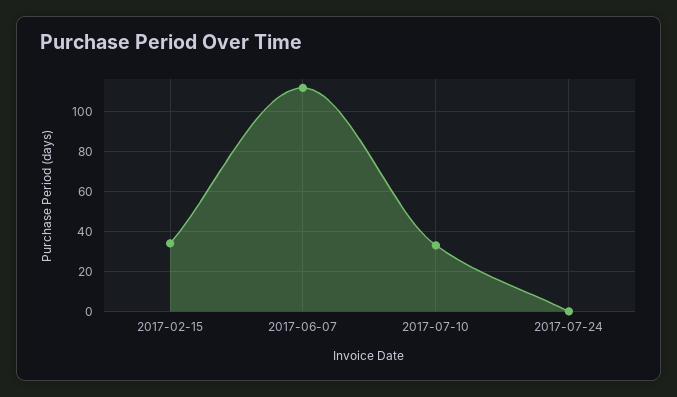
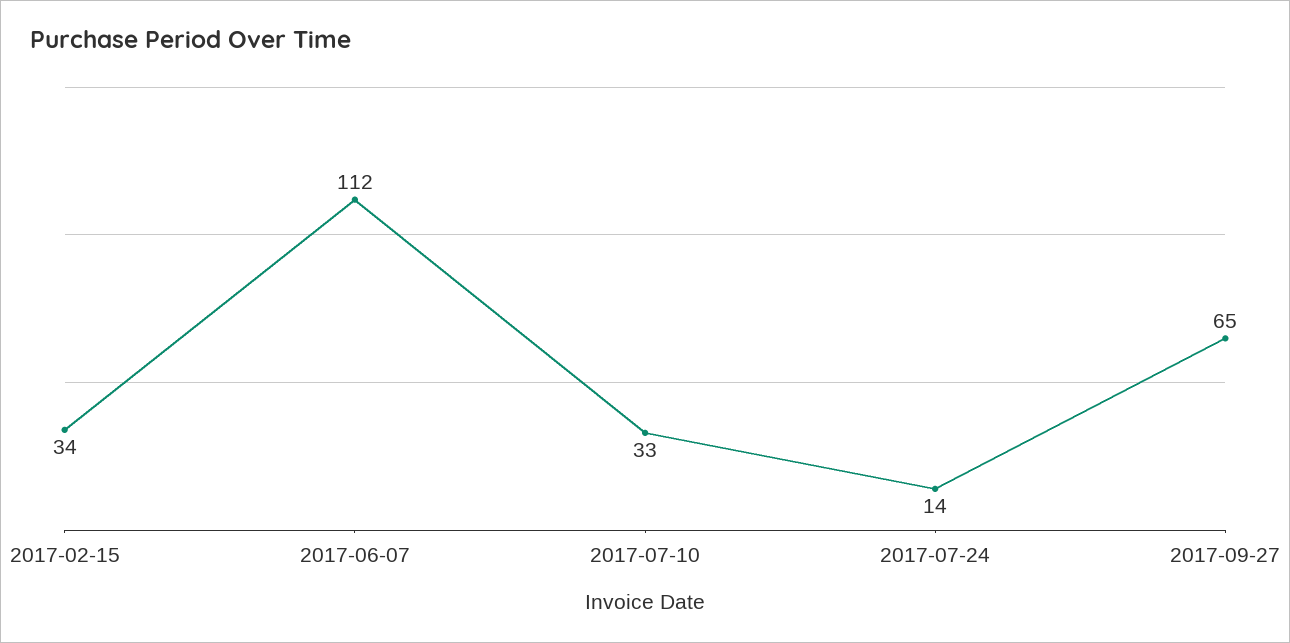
2017-07-24: 0 -> 14
2017-09-27: none -> 65

